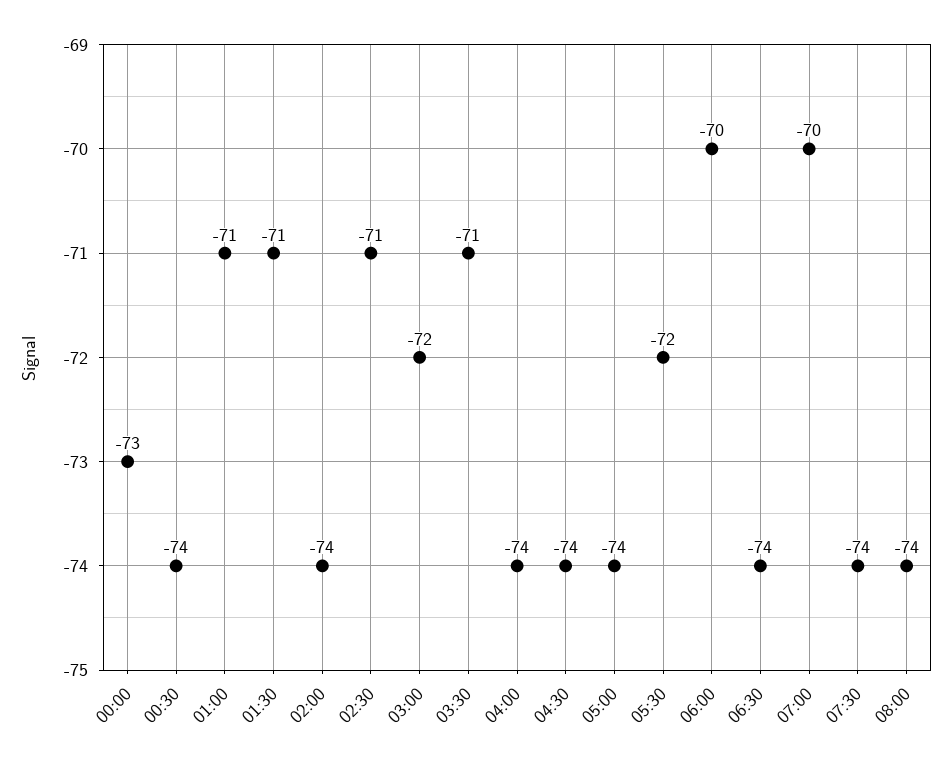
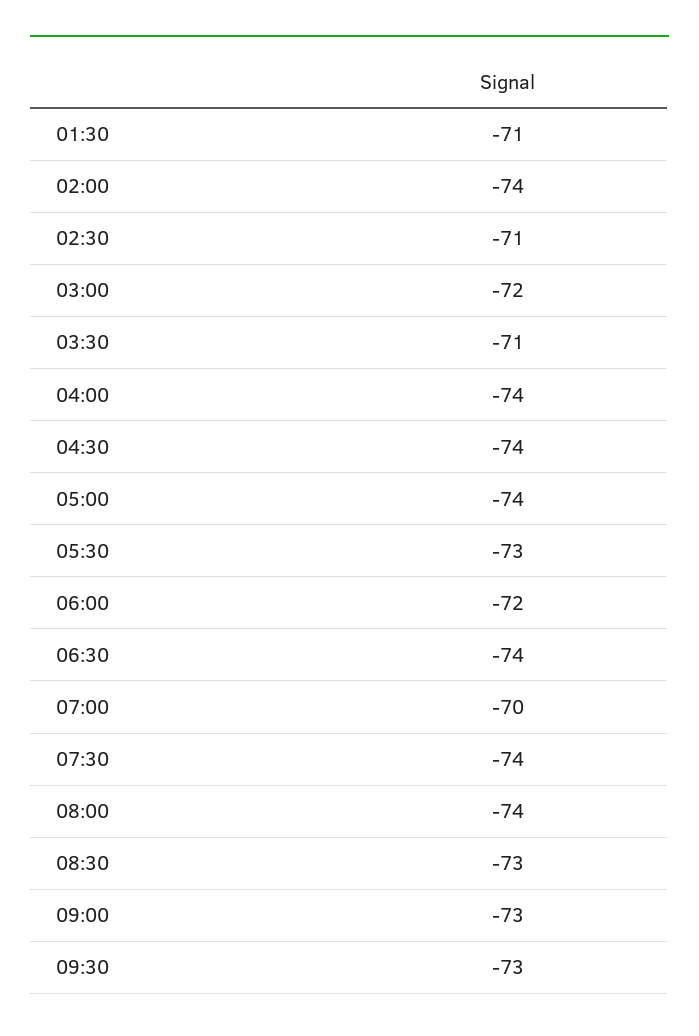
00:00: -73 -> none
00:30: -74 -> none
01:00: -71 -> none
05:30: -72 -> -73
06:00: -70 -> -72
08:30: none -> -73
09:00: none -> -73
09:30: none -> -73

